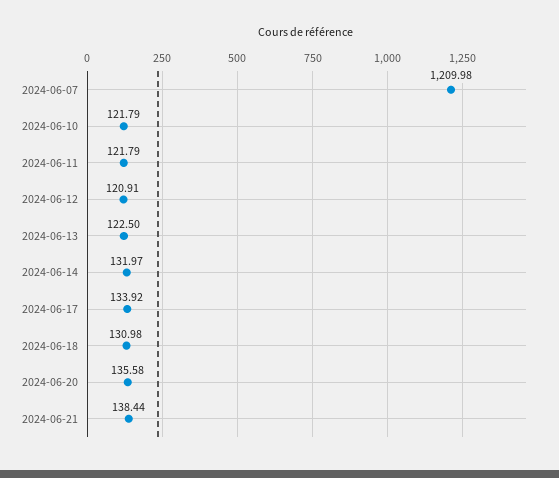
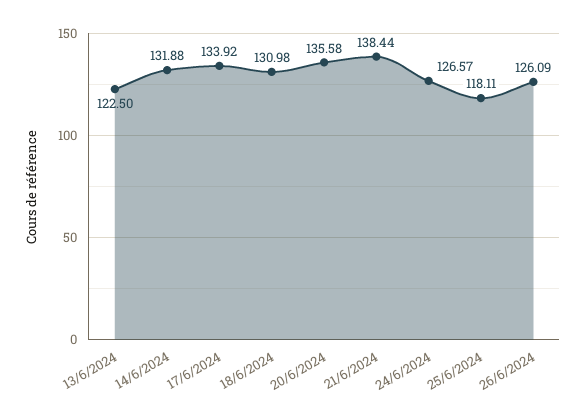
2024-06-07: 1209.98 -> none
2024-06-10: 121.79 -> none
2024-06-11: 121.79 -> none
2024-06-12: 120.91 -> none
2024-06-14: 131.97 -> 131.88
24/6/2024: none -> 126.57
25/6/2024: none -> 118.11
26/6/2024: none -> 126.09

